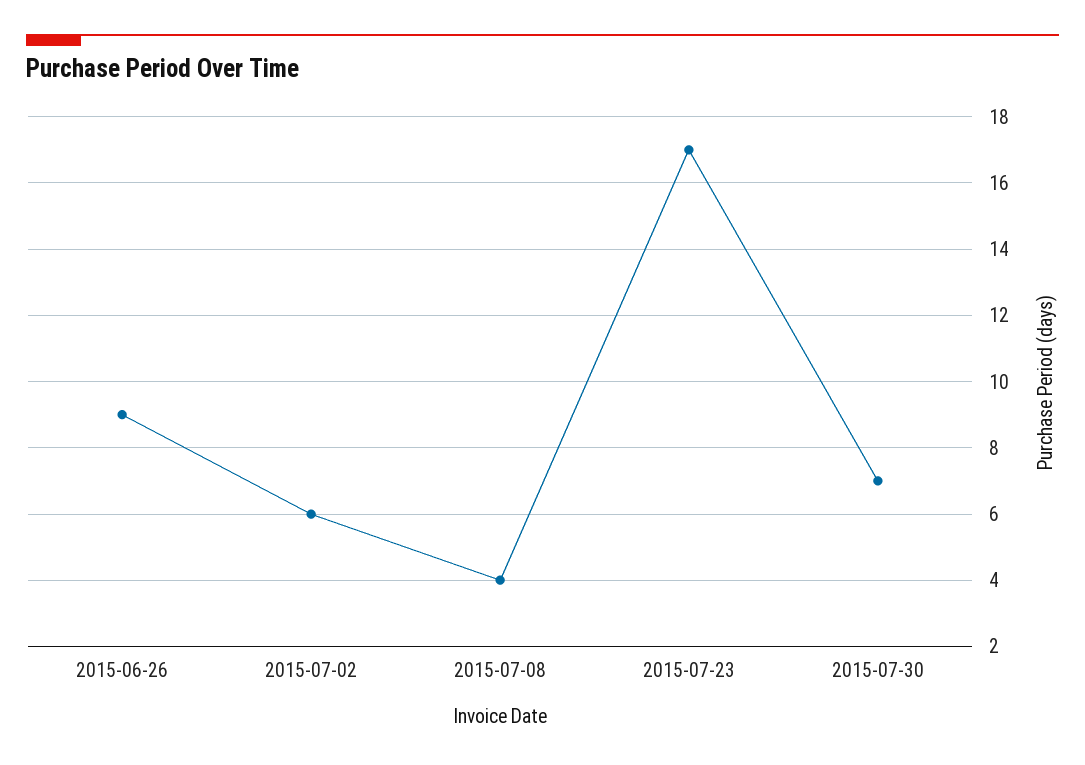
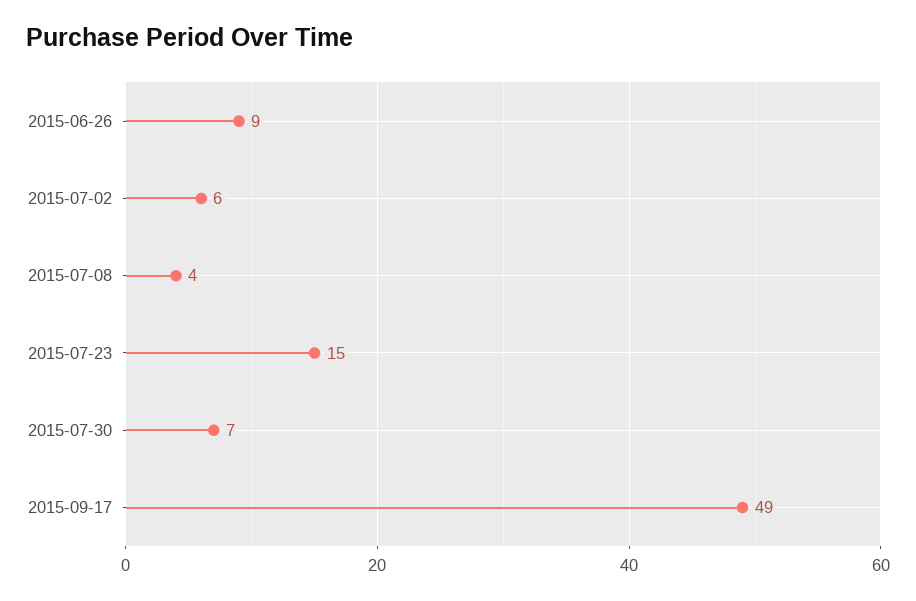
2015-07-23: 17 -> 15
2015-09-17: none -> 49

